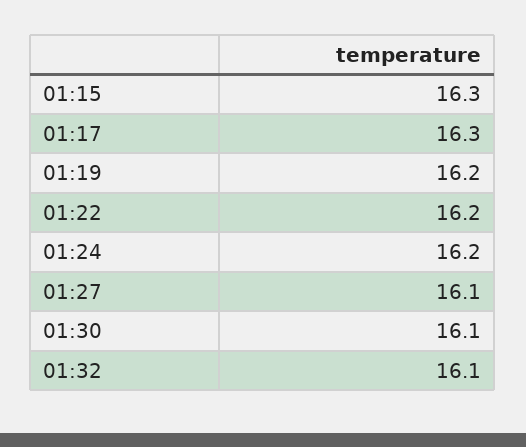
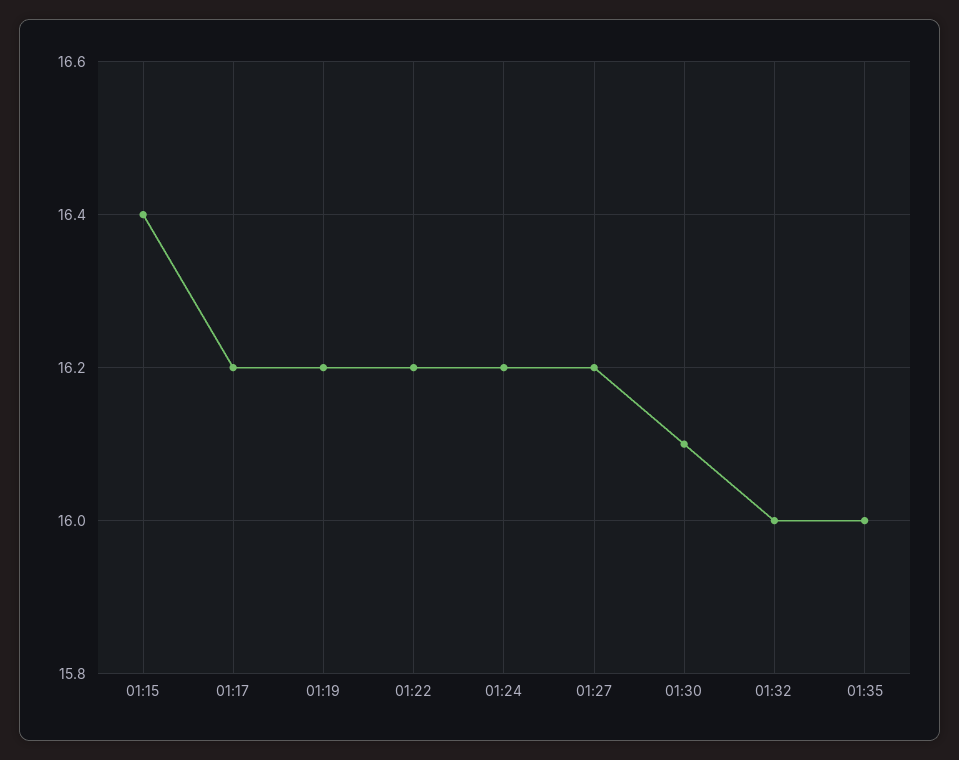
01:15: 16.3 -> 16.4
01:17: 16.3 -> 16.2
01:27: 16.1 -> 16.2
01:32: 16.1 -> 16
01:35: none -> 16

